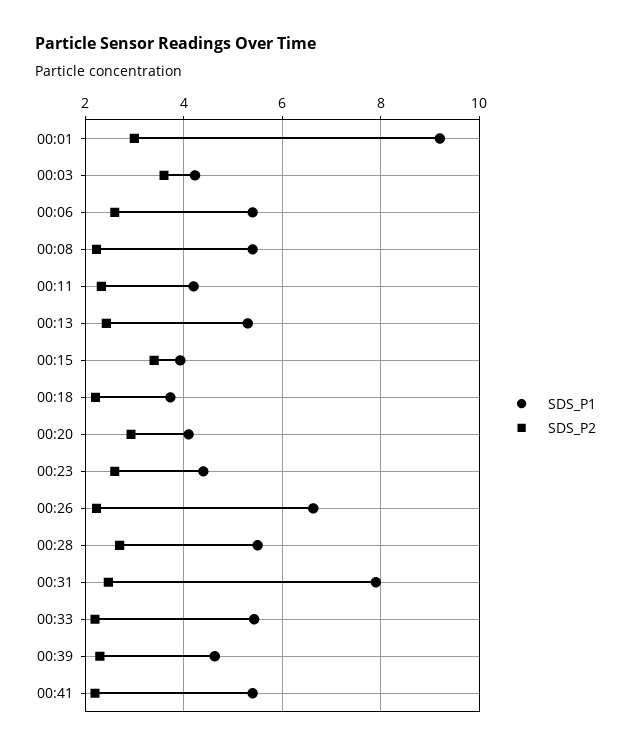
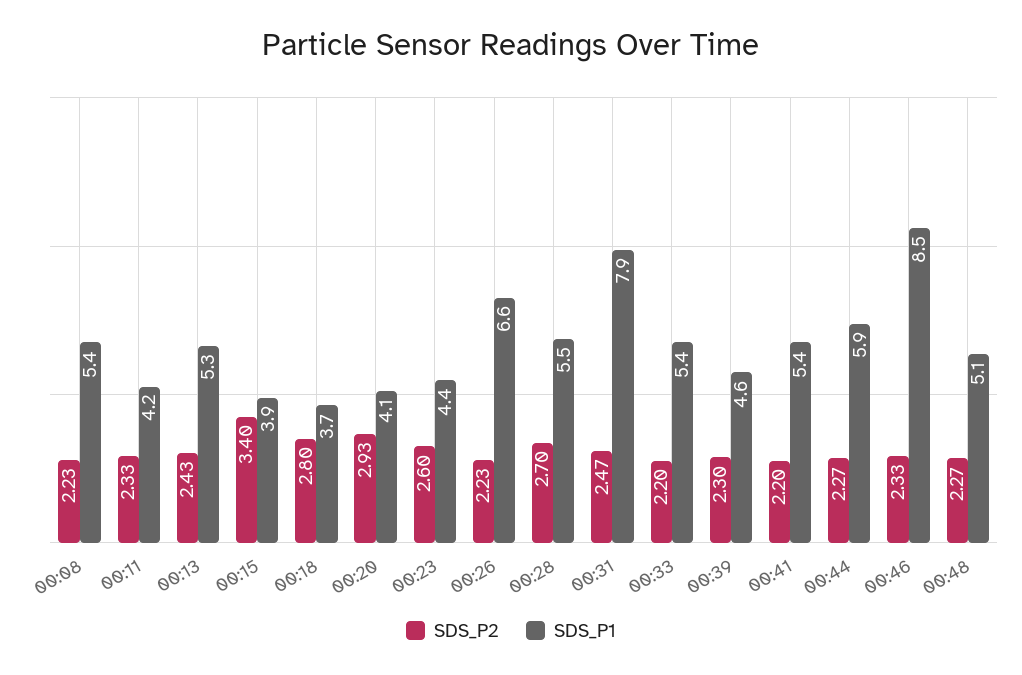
SDS_P1, 00:01: 9.2 -> none
SDS_P2, 00:01: 3 -> none
SDS_P1, 00:03: 4.2 -> none
SDS_P2, 00:03: 3.6 -> none
SDS_P1, 00:06: 5.4 -> none
SDS_P2, 00:06: 2.6 -> none
SDS_P2, 00:18: 2.2 -> 2.8
SDS_P2, 00:44: none -> 2.27
SDS_P1, 00:44: none -> 5.9
SDS_P2, 00:46: none -> 2.33
SDS_P1, 00:46: none -> 8.5
SDS_P2, 00:48: none -> 2.27
SDS_P1, 00:48: none -> 5.1

